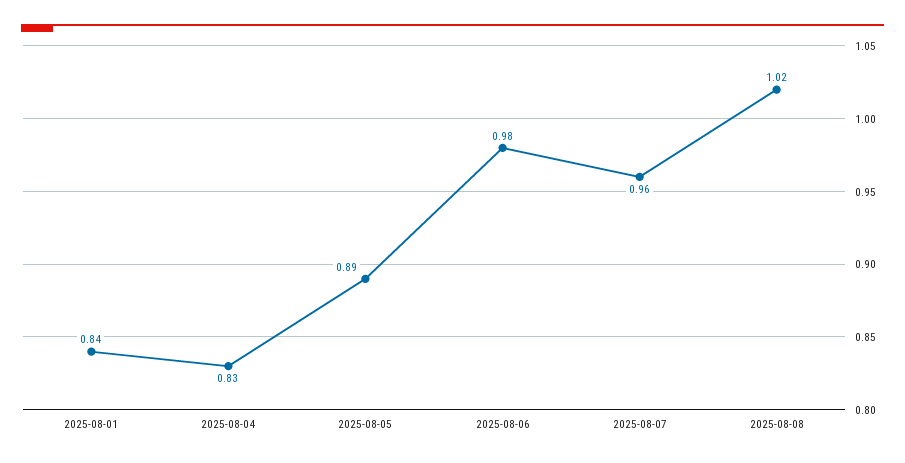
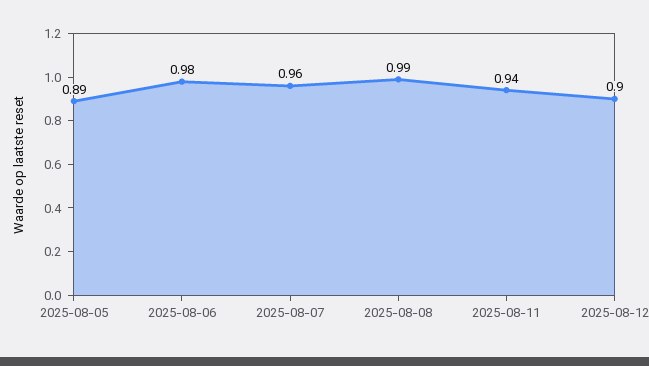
2025-08-01: 0.84 -> none
2025-08-04: 0.83 -> none
2025-08-08: 1.02 -> 0.99
2025-08-11: none -> 0.94
2025-08-12: none -> 0.9

